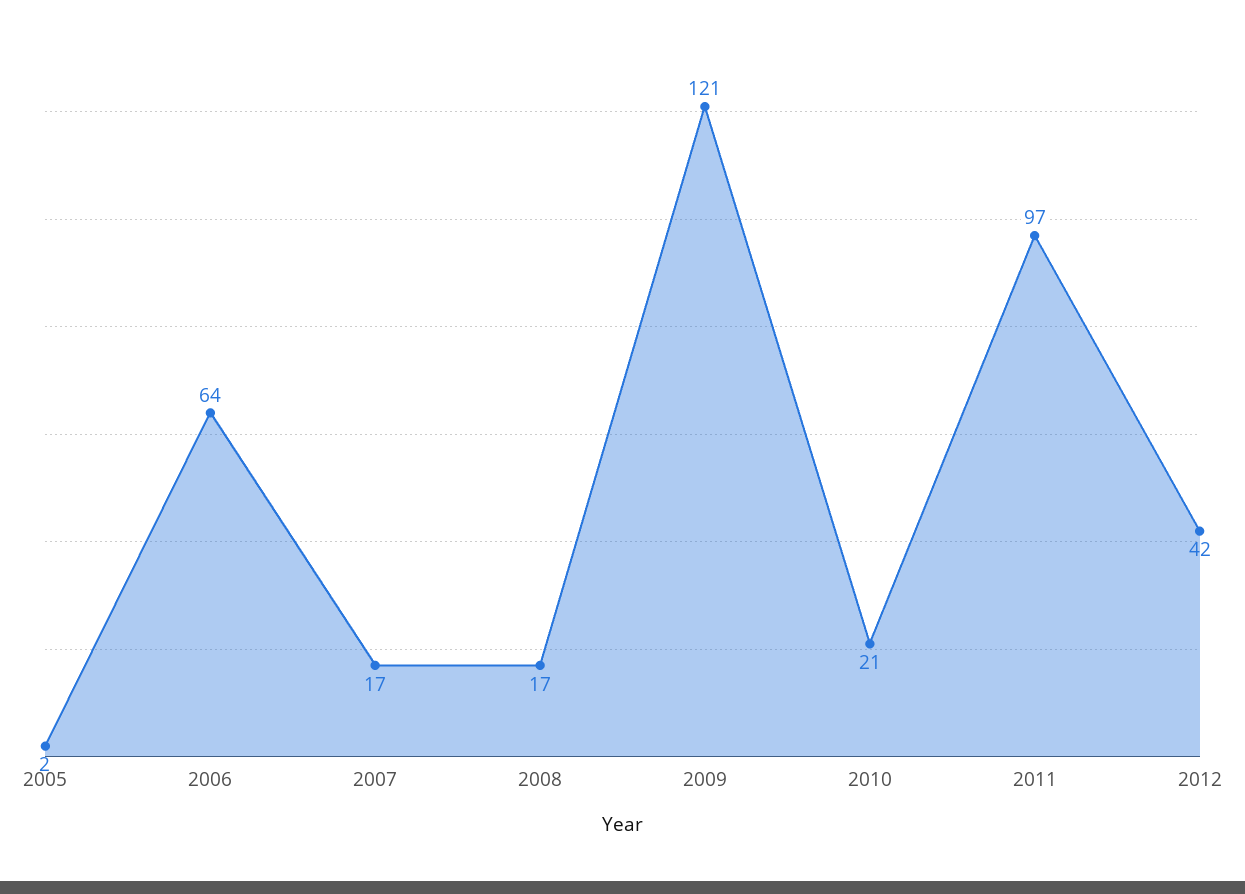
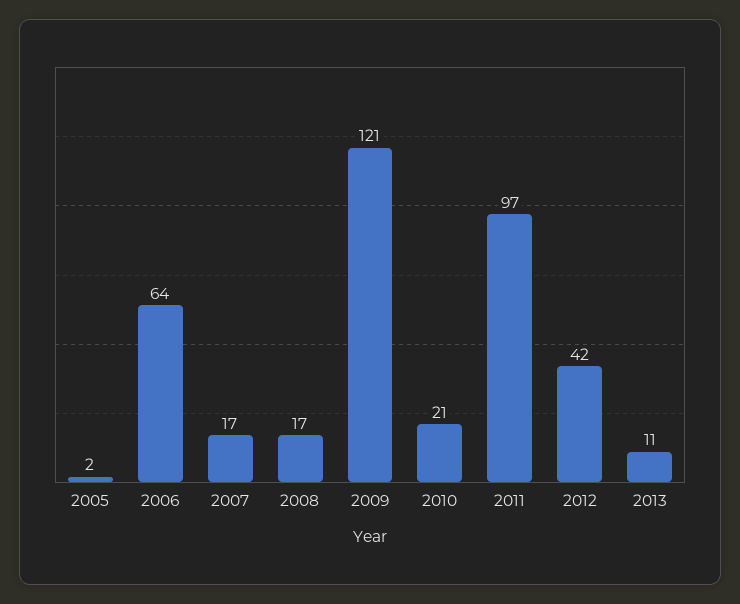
2013: none -> 11

